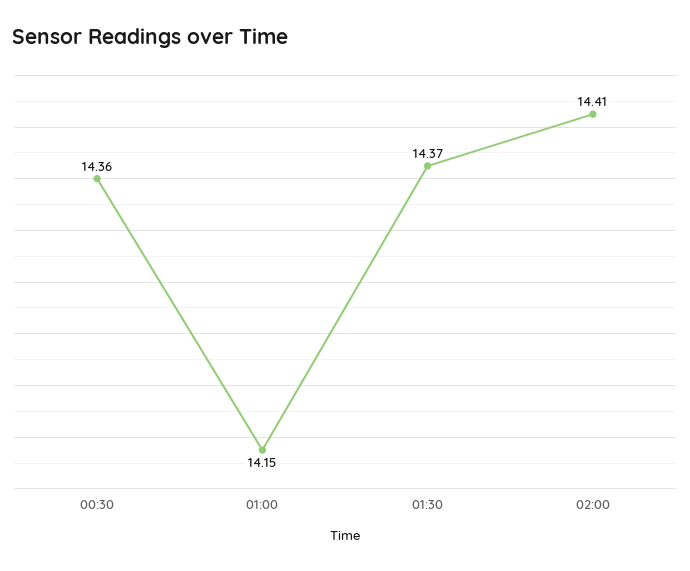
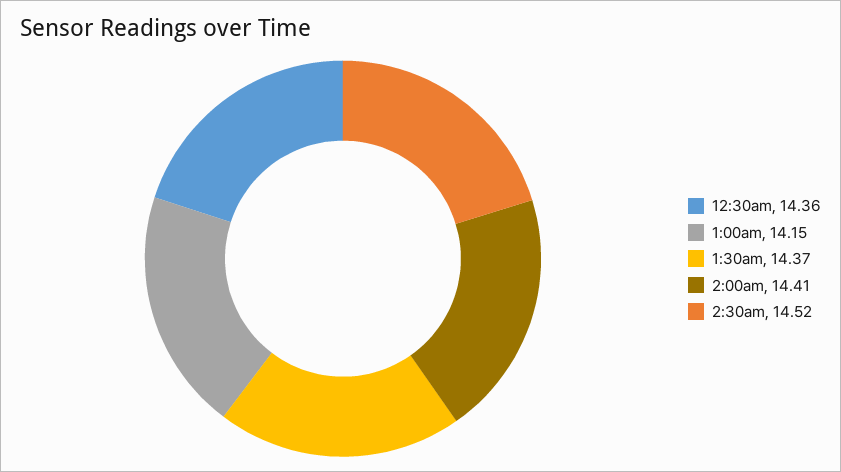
2:30am: none -> 14.52

